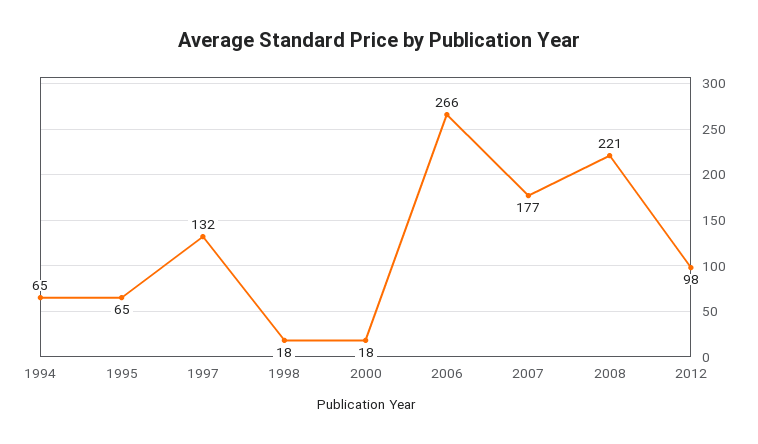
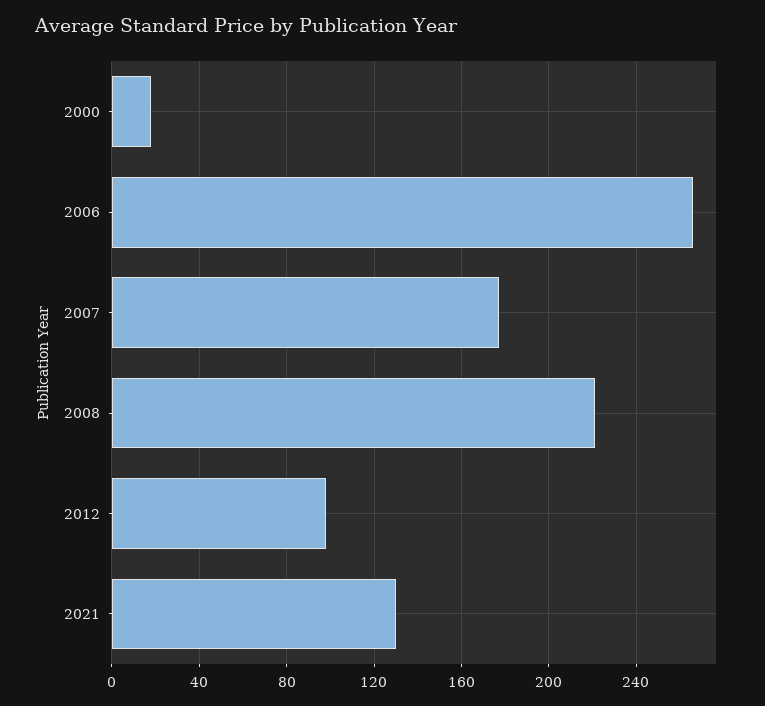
1994: 65 -> none
1995: 65 -> none
1997: 132 -> none
1998: 18 -> none
2021: none -> 130

